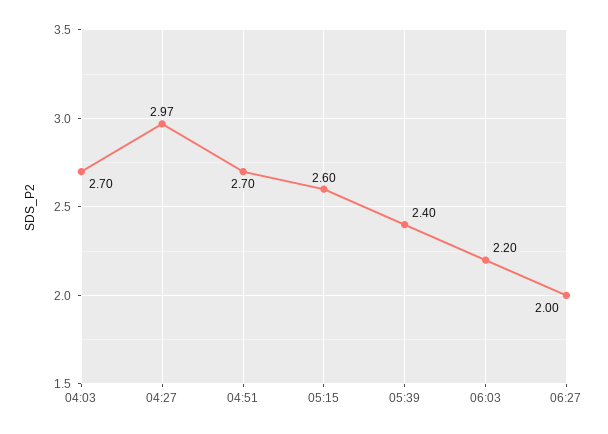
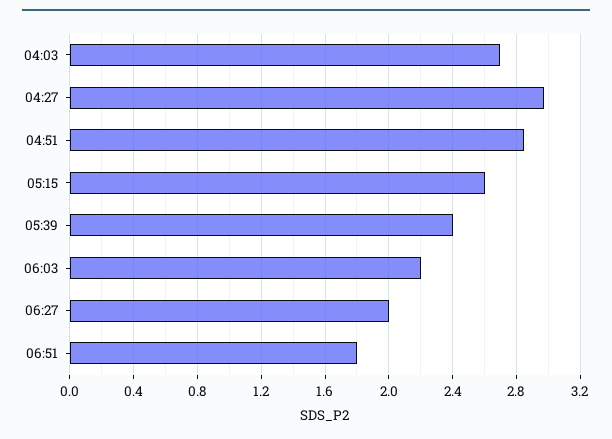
04:51: 2.7 -> 2.85
06:51: none -> 1.8

